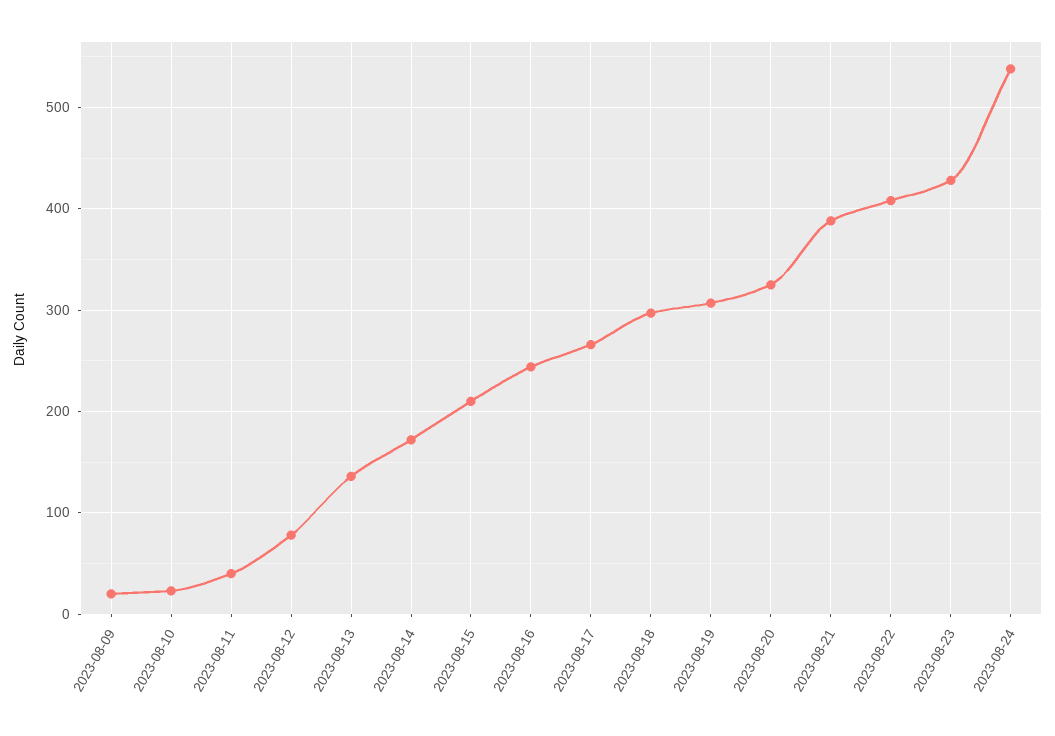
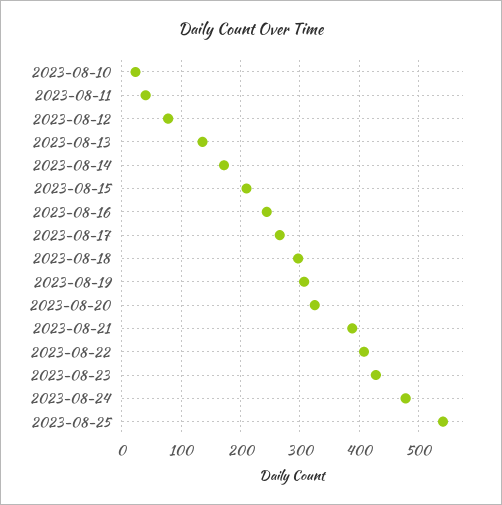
2023-08-09: 20 -> none
2023-08-24: 540 -> 480
2023-08-25: none -> 540

